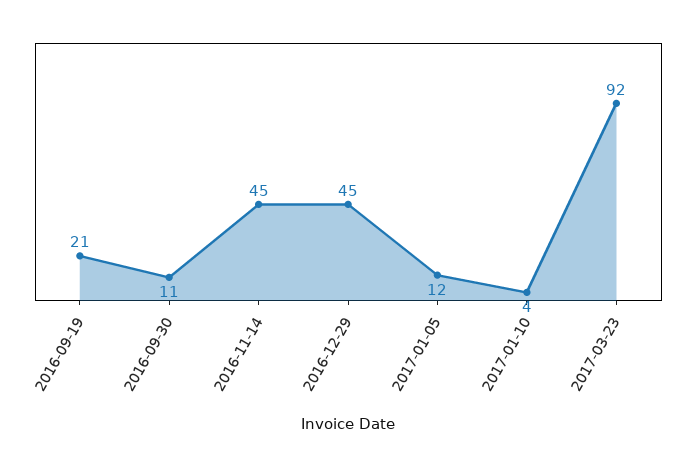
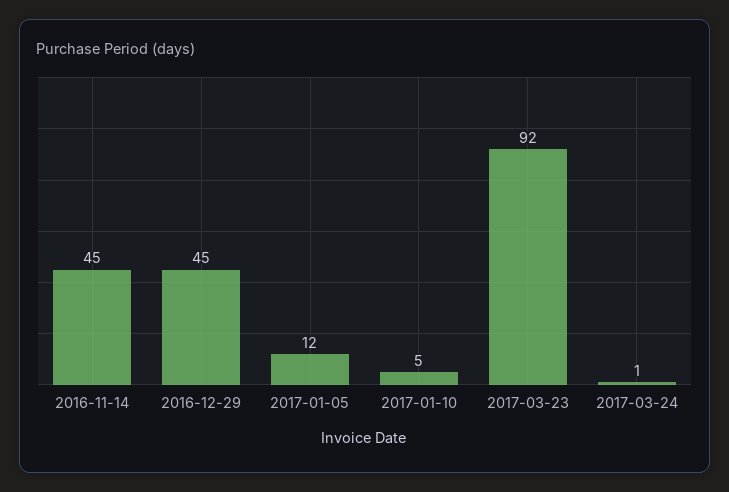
2016-09-19: 21 -> none
2016-09-30: 11 -> none
2017-01-10: 4 -> 5
2017-03-24: none -> 1

